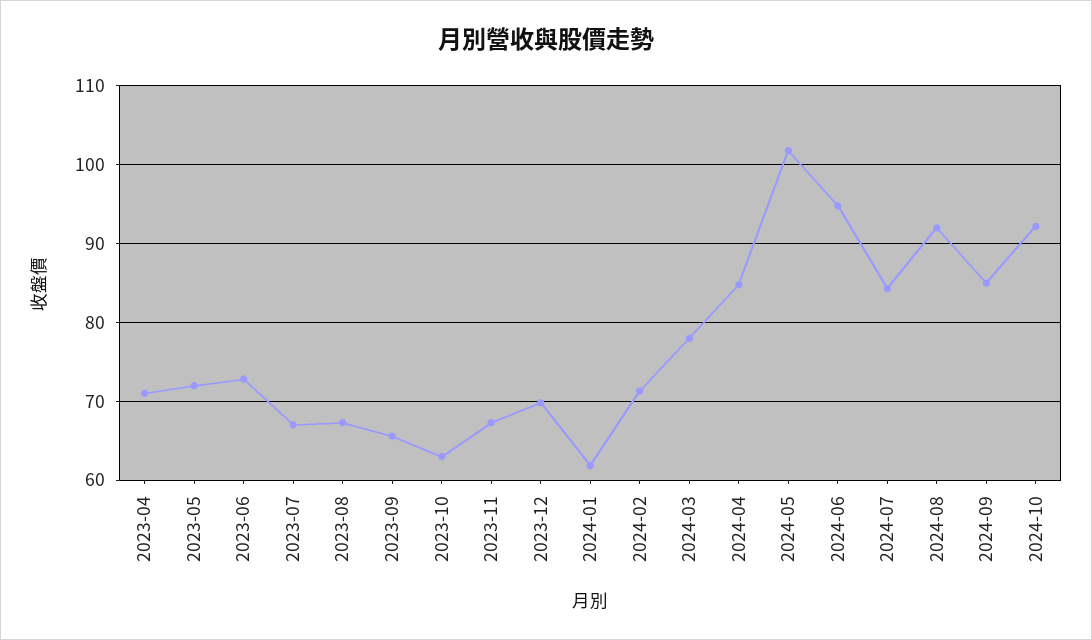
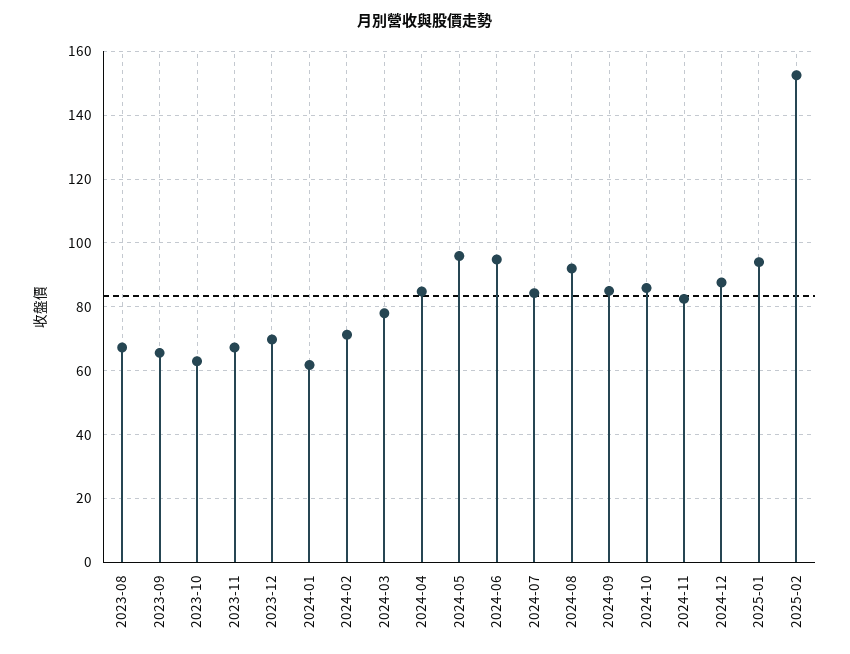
2023-04: 71 -> none
2023-05: 72 -> none
2023-06: 73 -> none
2023-07: 67 -> none
2024-05: 102 -> 96
2024-10: 92 -> 86
2024-11: none -> 82
2024-12: none -> 88
2025-01: none -> 94
2025-02: none -> 152

